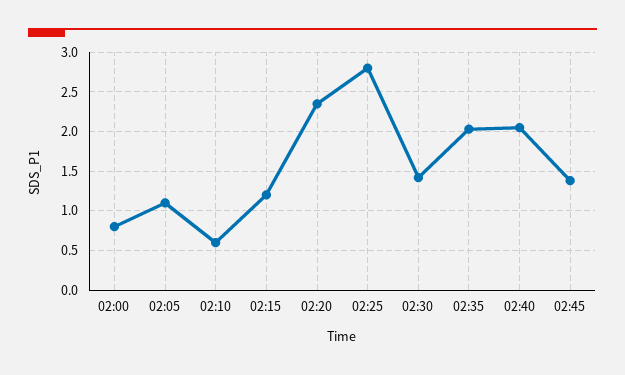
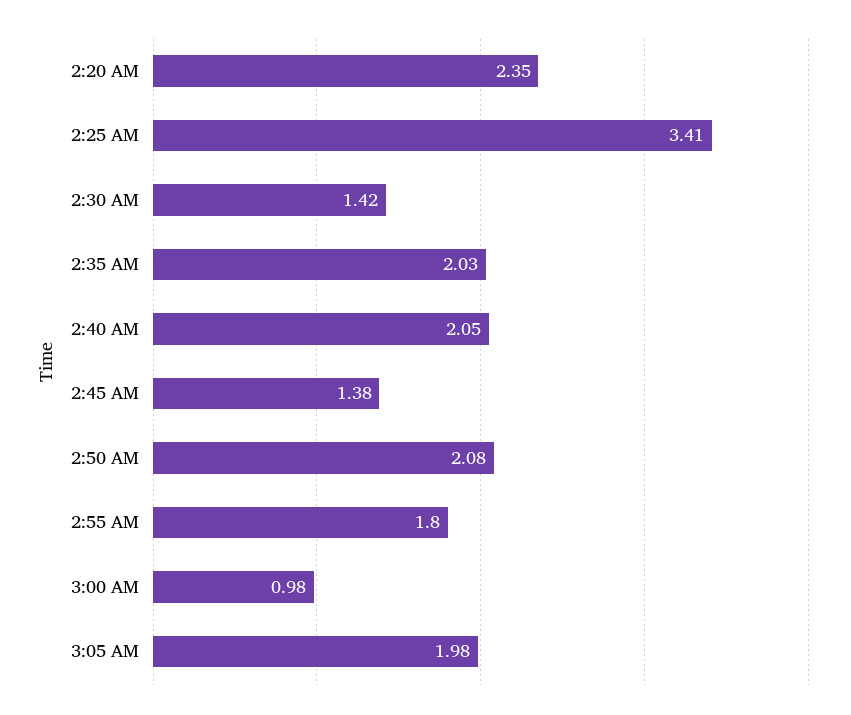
02:00: 0.8 -> none
02:05: 1.1 -> none
02:10: 0.6 -> none
02:15: 1.2 -> none
02:25: 2.8 -> 3.41
2:50 AM: none -> 2.08
2:55 AM: none -> 1.8
3:00 AM: none -> 0.98
3:05 AM: none -> 1.98

